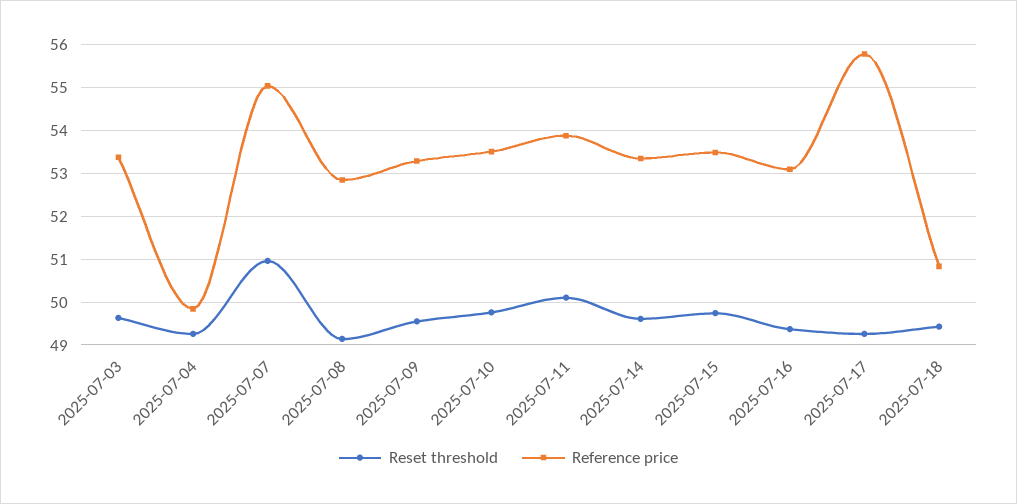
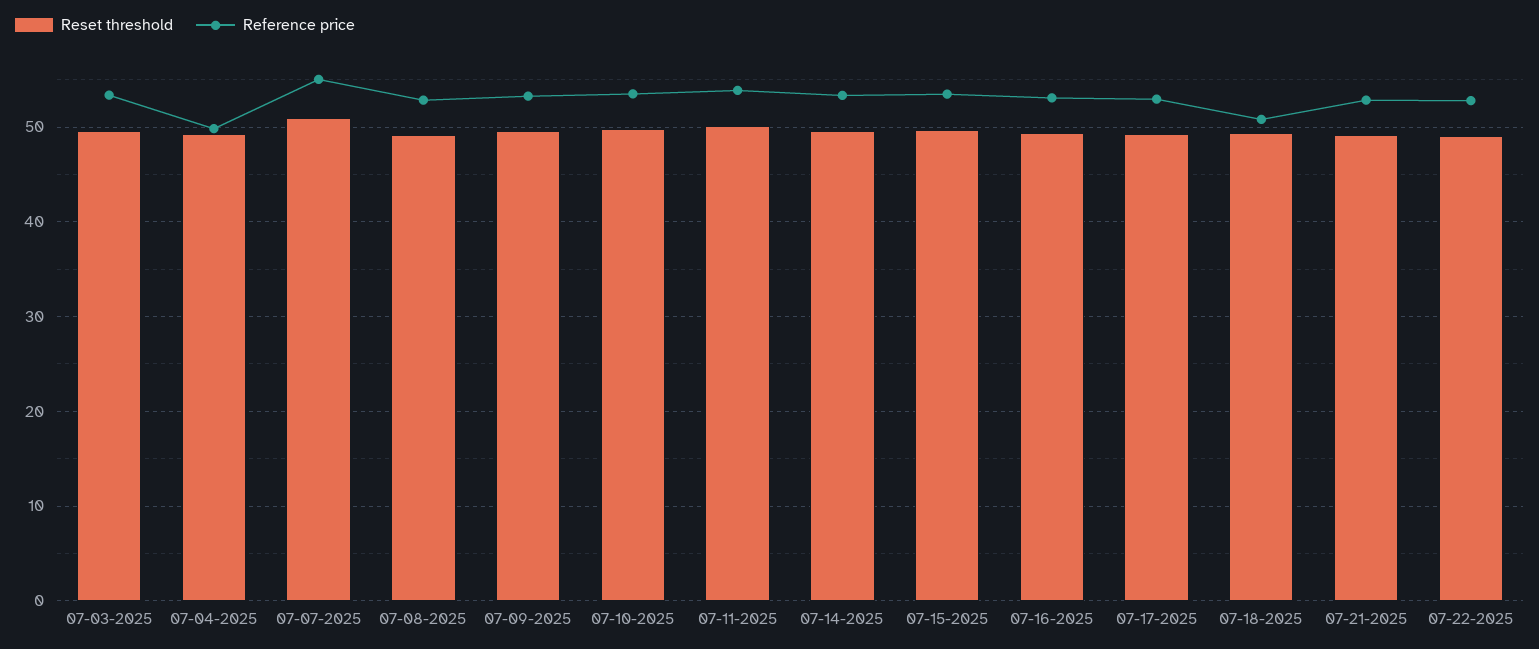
Reference price, 2025-07-17: 55.8 -> 53
Reset threshold, 07-21-2025: none -> 49
Reference price, 07-21-2025: none -> 53
Reset threshold, 07-22-2025: none -> 49
Reference price, 07-22-2025: none -> 53

